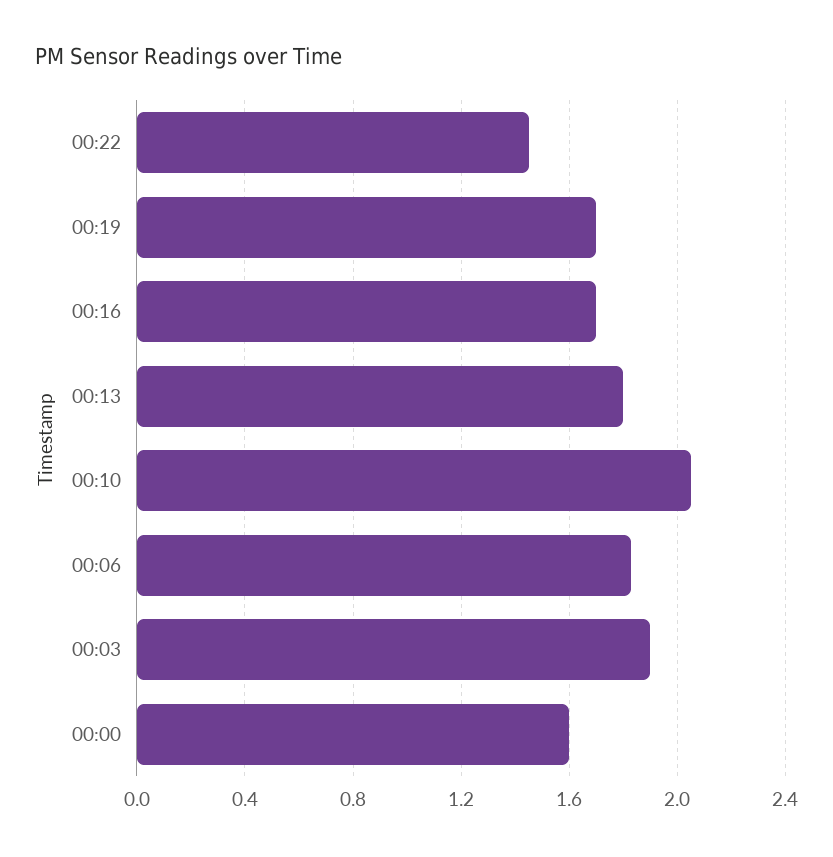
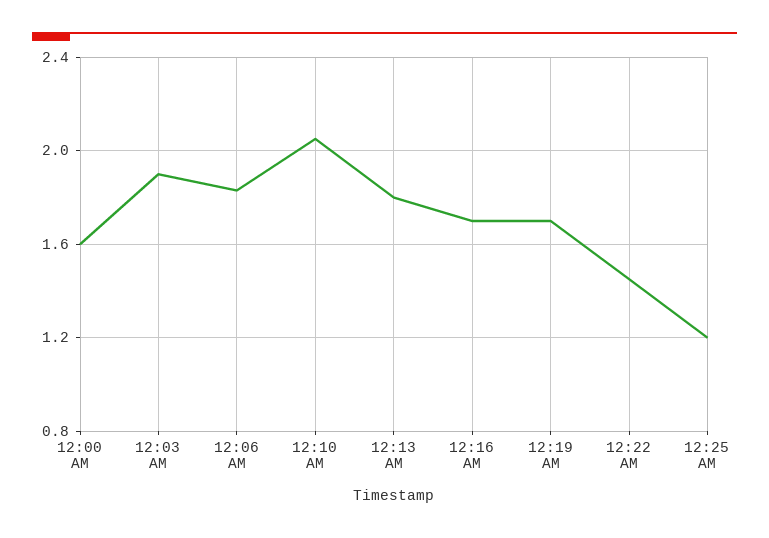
12:25 AM: none -> 1.2

